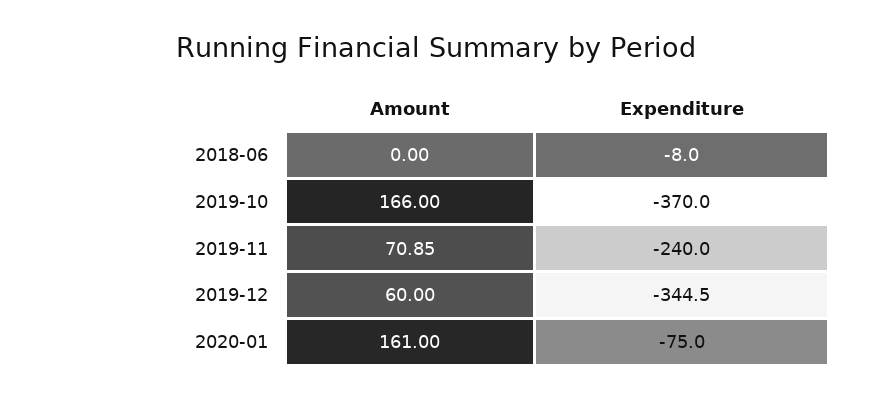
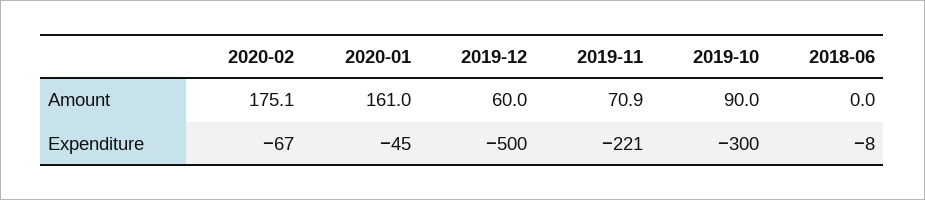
Amount, 2019-10: 166 -> 90
Expenditure, 2019-10: -370 -> -300
Expenditure, 2019-11: -240 -> -221
Expenditure, 2019-12: -344.5 -> -500
Expenditure, 2020-01: -75 -> -45
Amount, 2020-02: none -> 175.1
Expenditure, 2020-02: none -> -67

